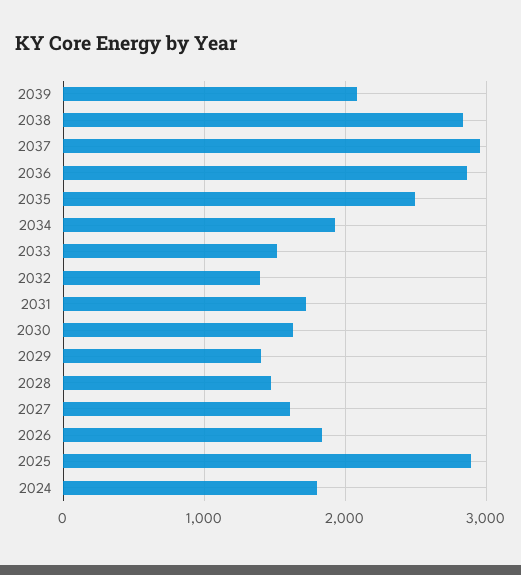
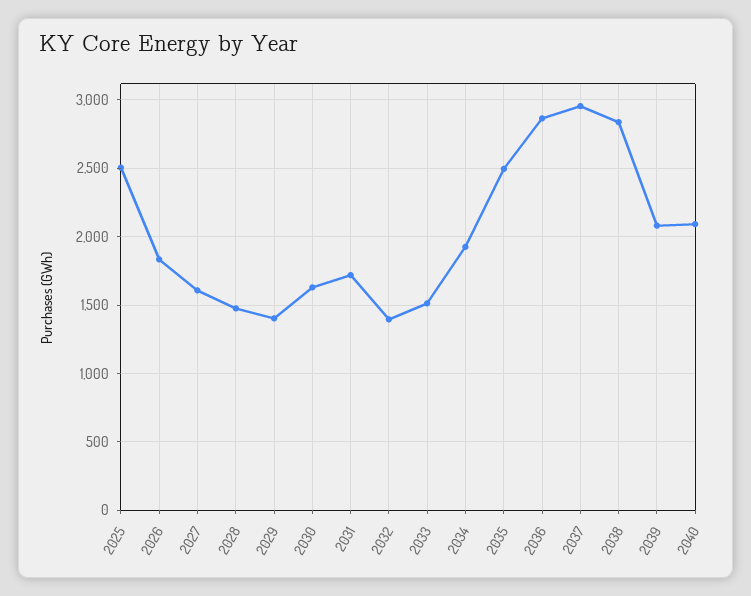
2025: 2900 -> 2500
2024: 1800 -> none
2040: none -> 2100

